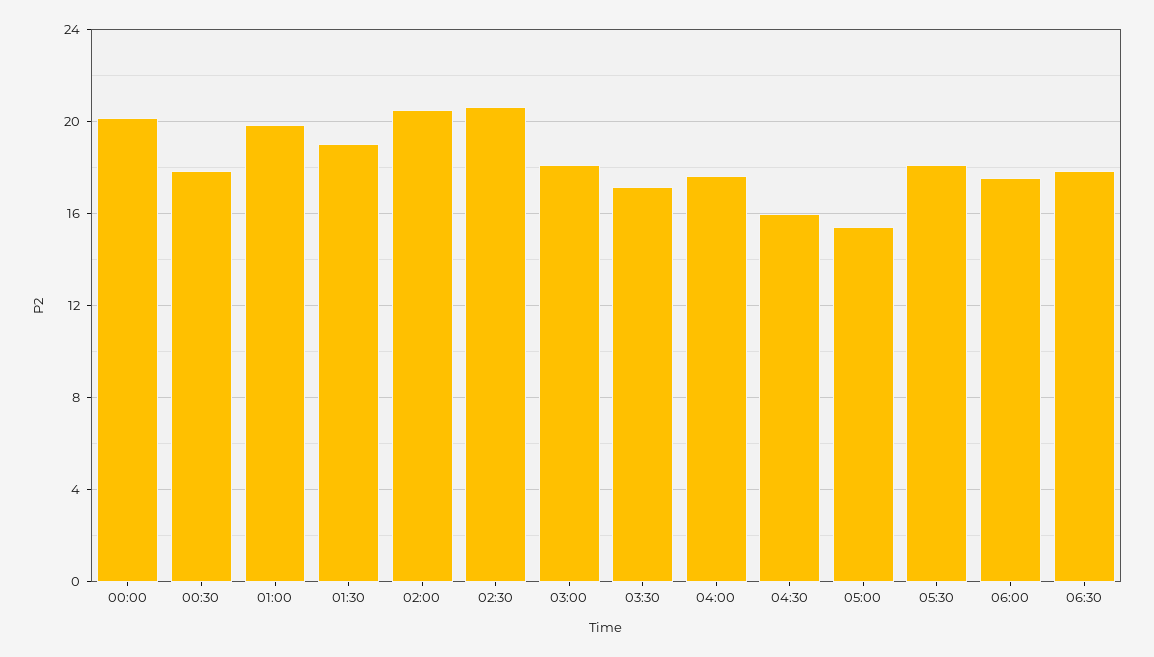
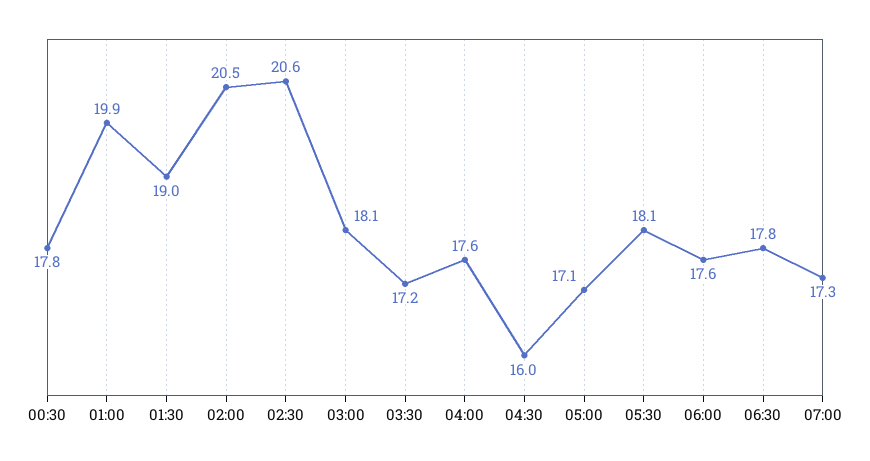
00:00: 20 -> none
05:00: 15.5 -> 17.1
07:00: none -> 17.3

